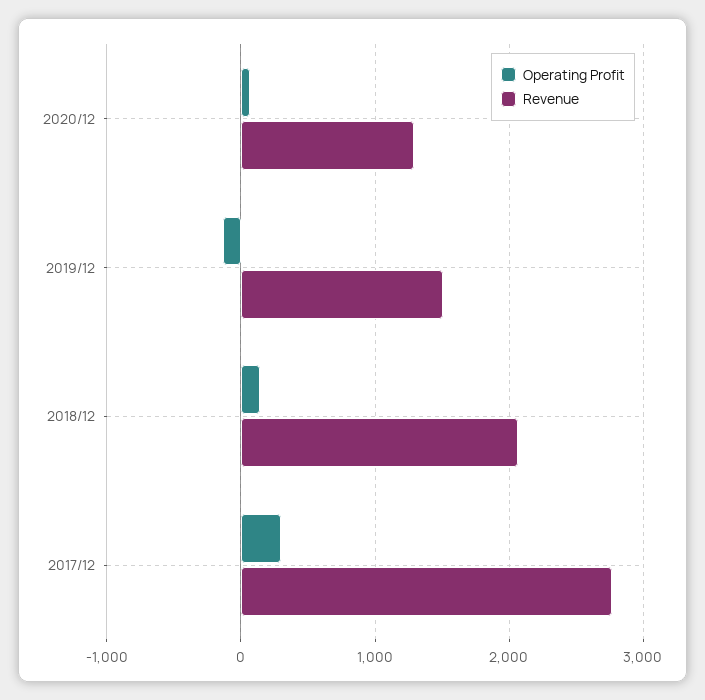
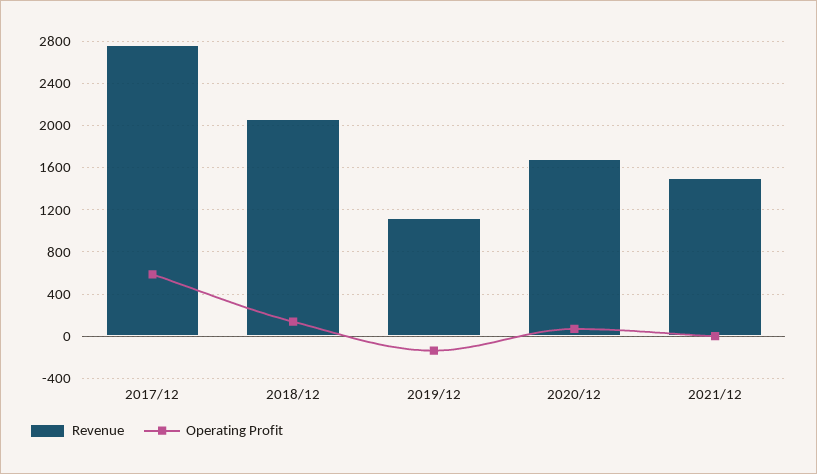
Revenue, 2020/12: 1300 -> 1700
Revenue, 2019/12: 1500 -> 1100
Operating Profit, 2017/12: 300 -> 600
Revenue, 2021/12: none -> 1500
Operating Profit, 2021/12: none -> 0

